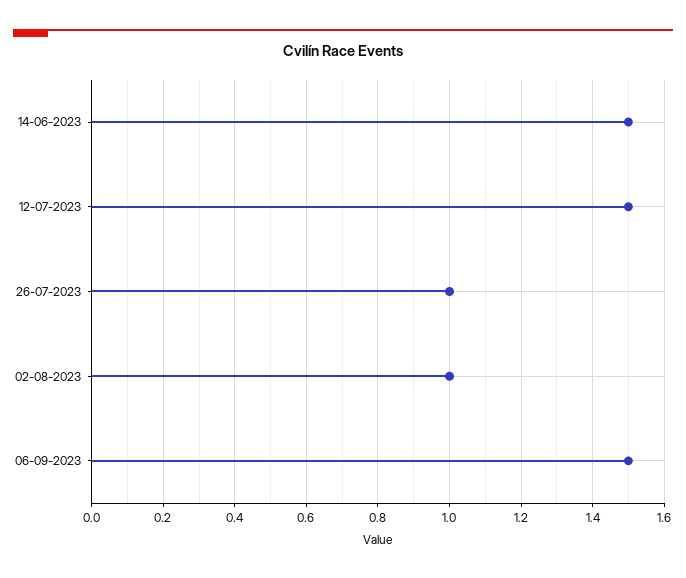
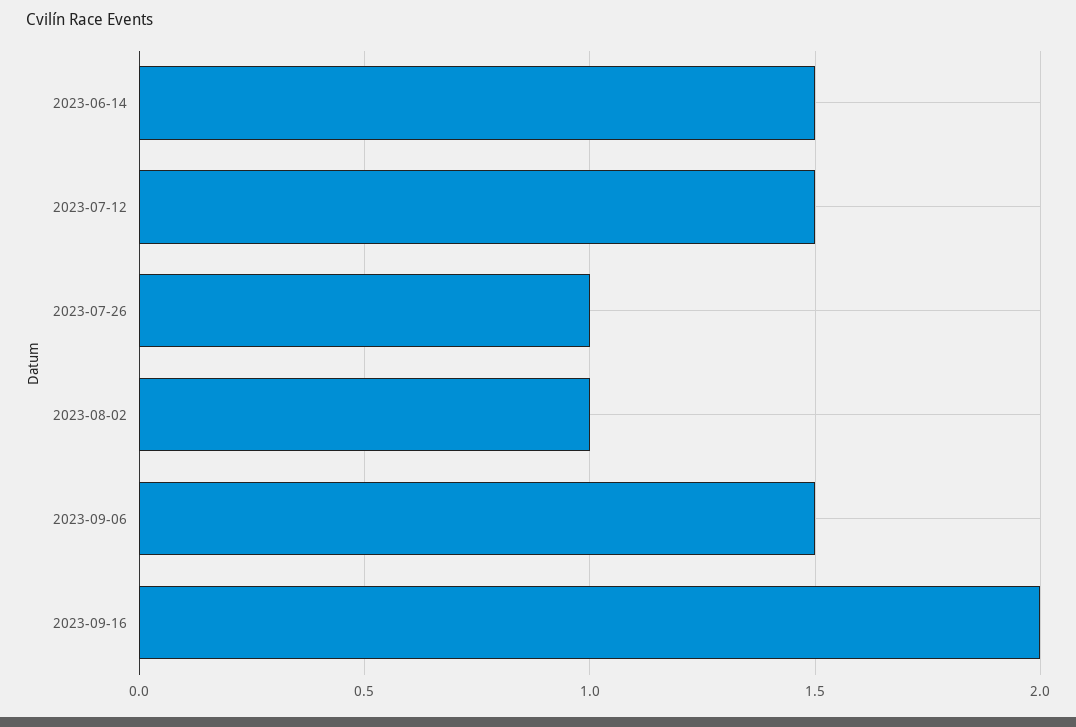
2023-09-16: none -> 2

